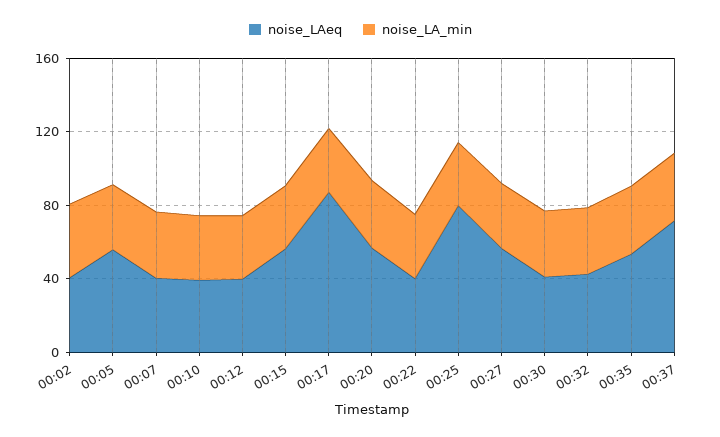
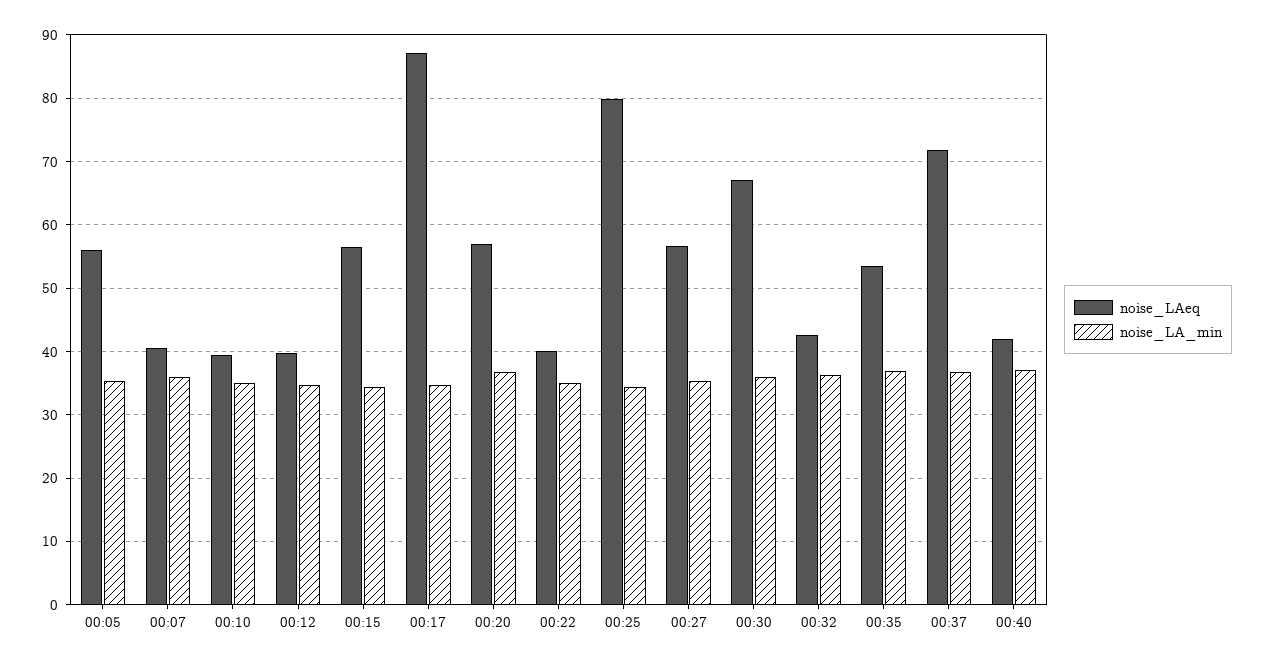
noise_LAeq, 00:02: 40 -> none
noise_LA_min, 00:02: 40 -> none
noise_LAeq, 00:30: 40 -> 67
noise_LAeq, 00:40: none -> 42
noise_LA_min, 00:40: none -> 37

